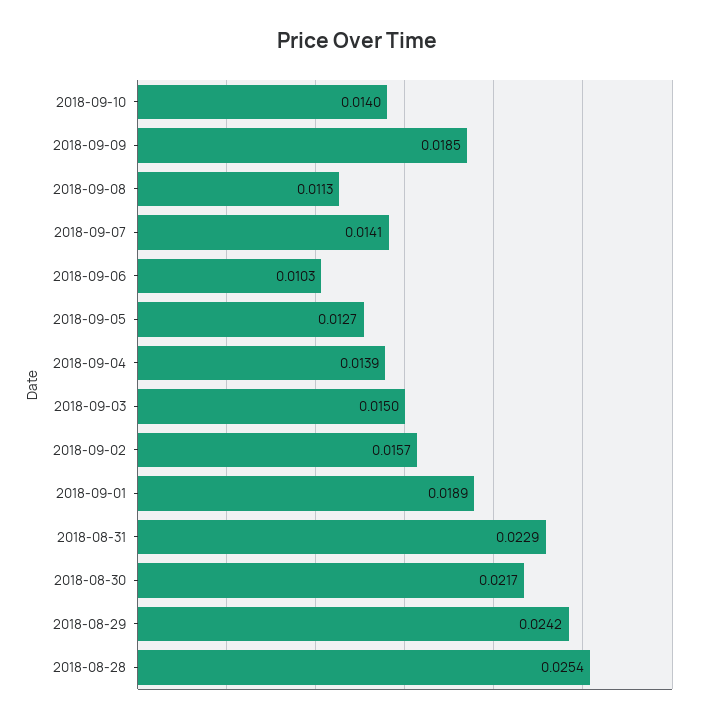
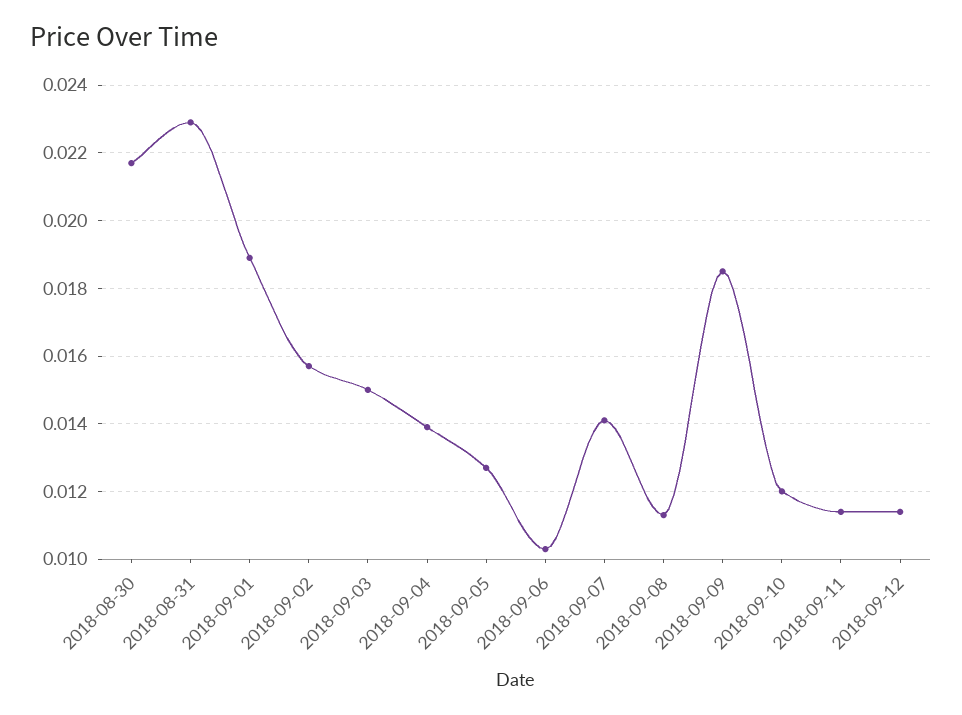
2018-09-10: 0.014 -> 0.012
2018-08-29: 0.0242 -> none
2018-08-28: 0.0254 -> none
2018-09-11: none -> 0.0115
2018-09-12: none -> 0.0115

